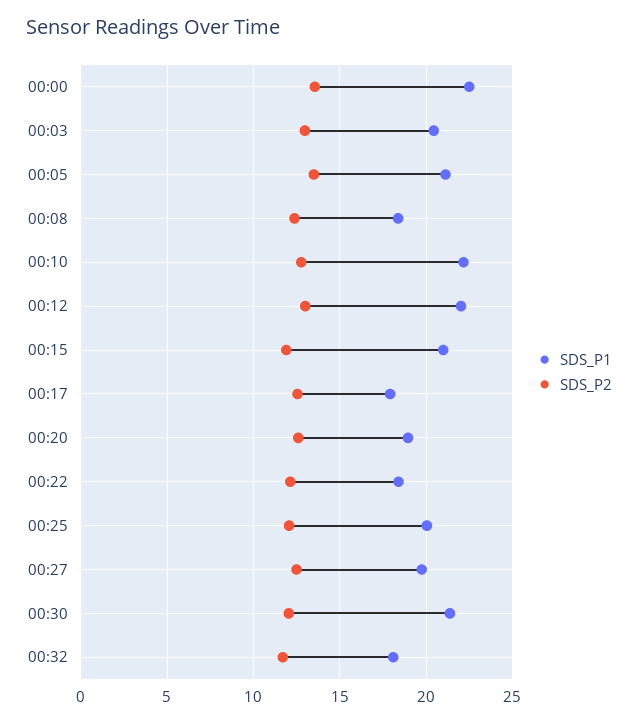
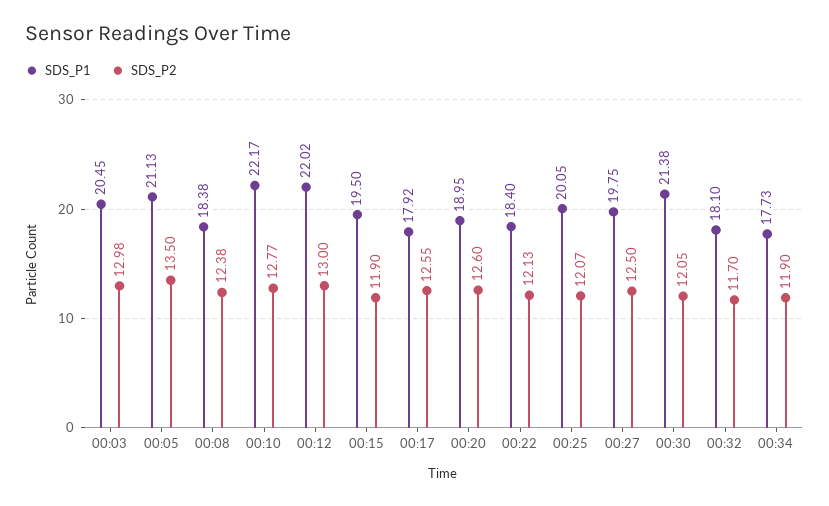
SDS_P1, 00:00: 22.5 -> none
SDS_P2, 00:00: 13.5 -> none
SDS_P1, 00:15: 21 -> 19.5
SDS_P1, 00:34: none -> 17.73
SDS_P2, 00:34: none -> 11.9

